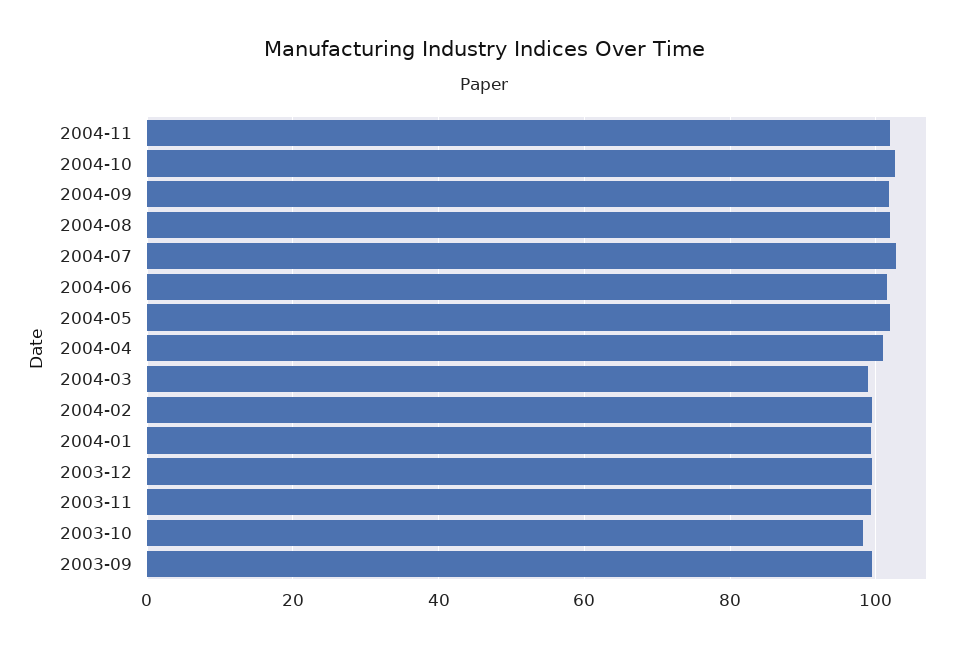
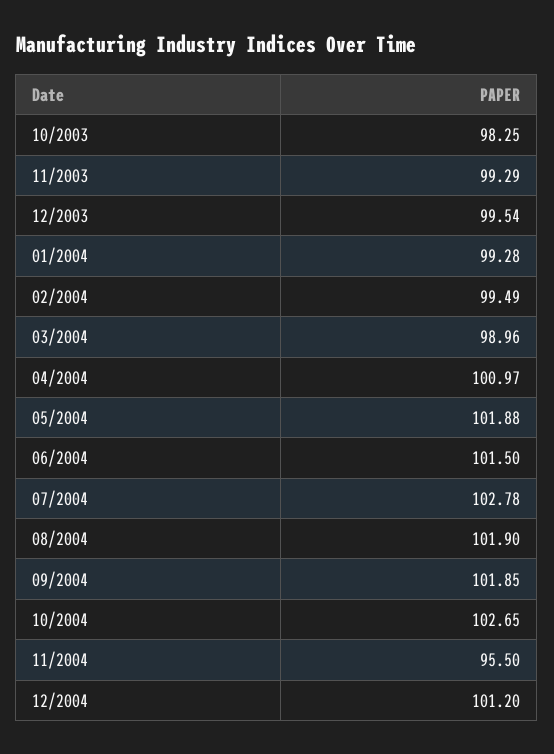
2004-11: 102 -> 95.5
2003-09: 100 -> none
12/2004: none -> 101.2

